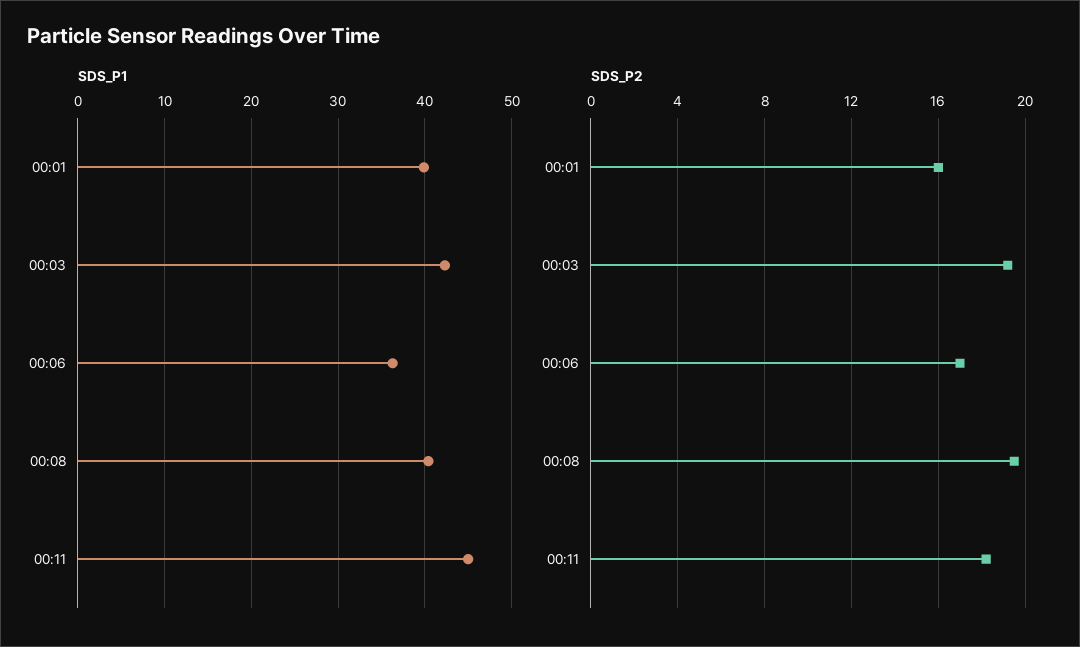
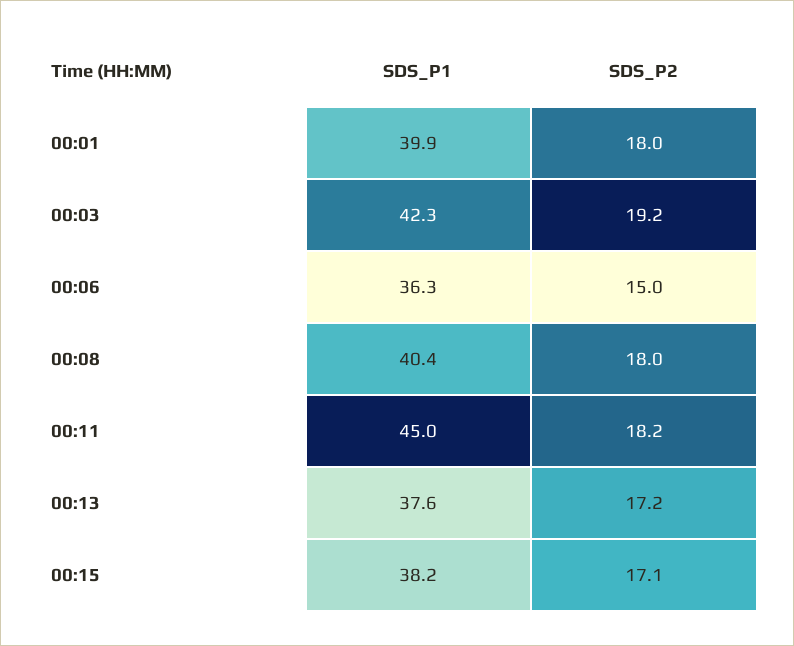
SDS_P2, 00:01: 16 -> 18
SDS_P2, 00:06: 17 -> 15
SDS_P2, 00:08: 19.5 -> 18
SDS_P1, 00:13: none -> 37.6
SDS_P2, 00:13: none -> 17.2
SDS_P1, 00:15: none -> 38.2
SDS_P2, 00:15: none -> 17.1

